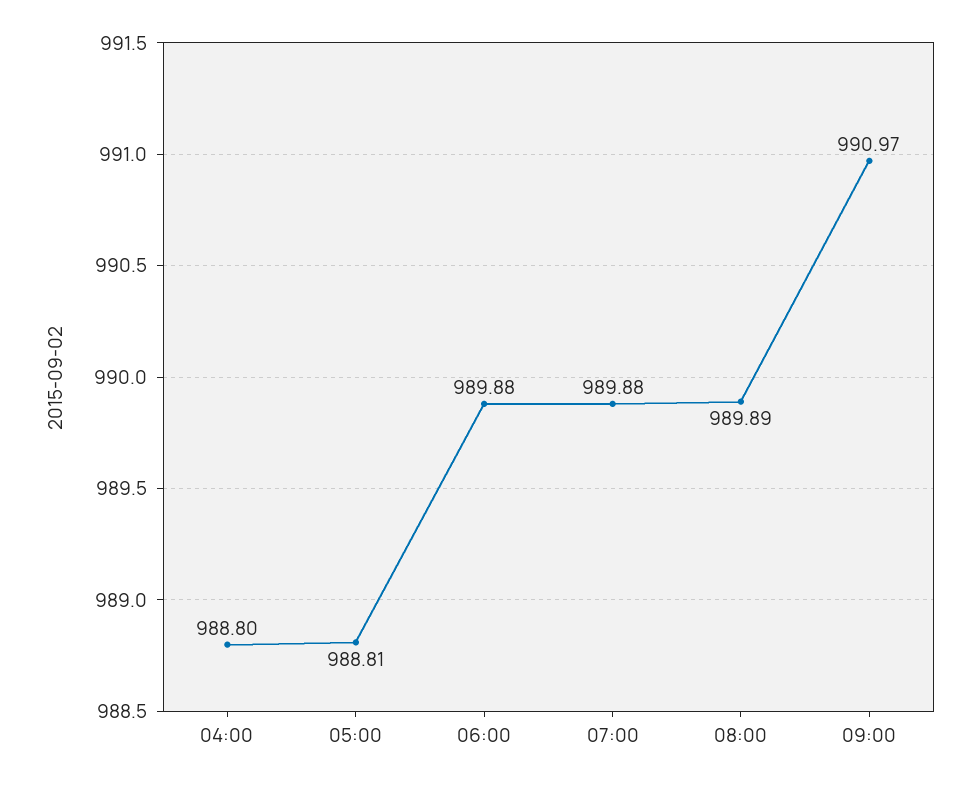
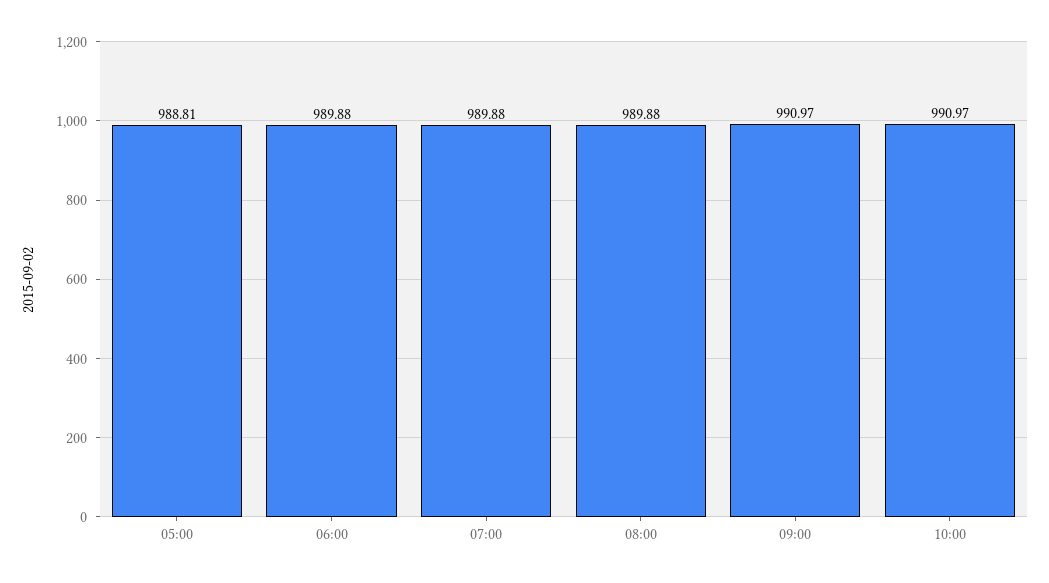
04:00: 988.8 -> none
08:00: 989.89 -> 989.88
10:00: none -> 990.97

